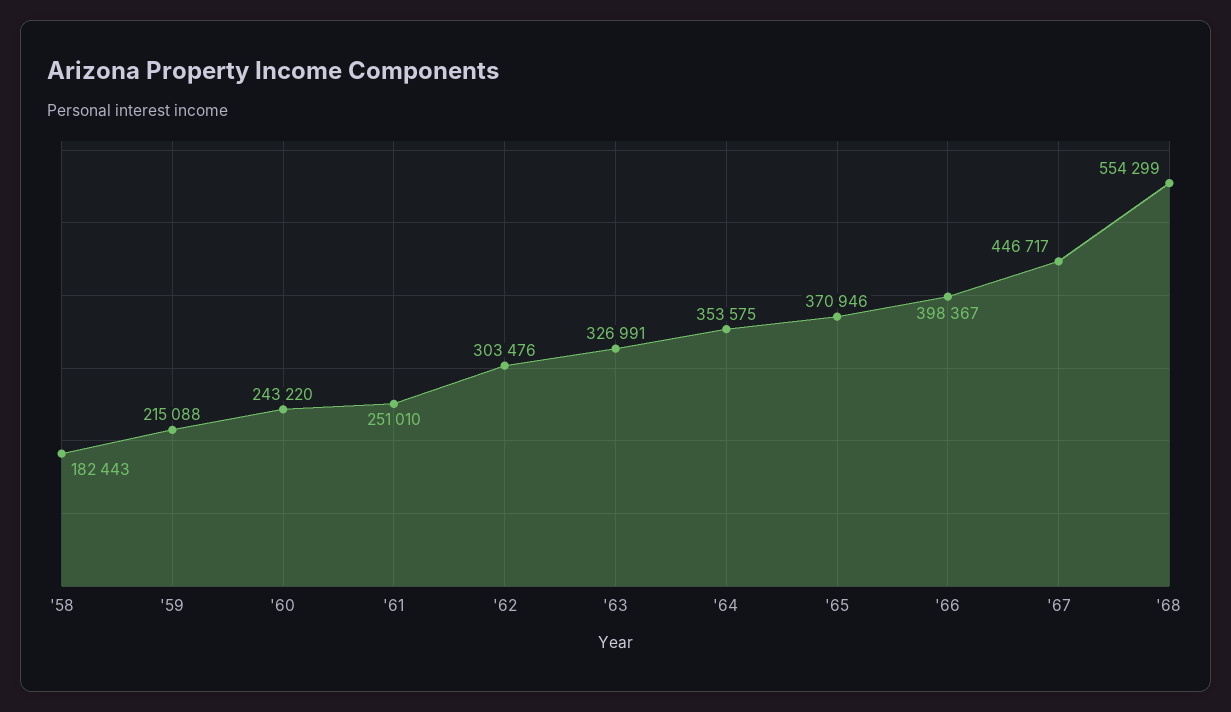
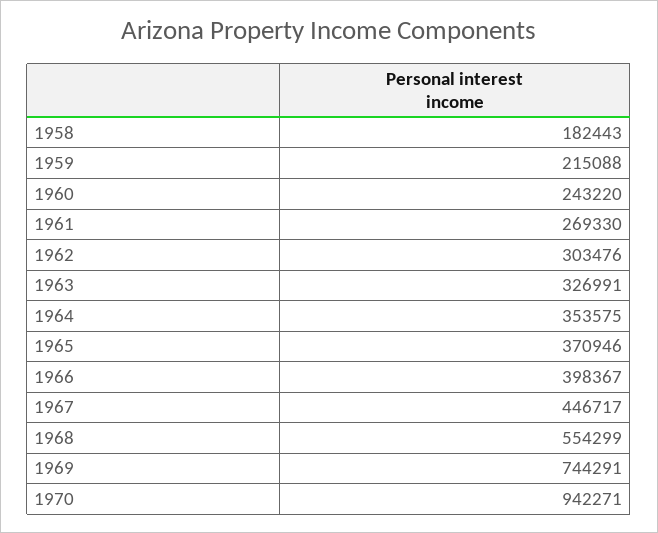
'61: 251010 -> 269330
1969: none -> 744291
1970: none -> 942271

